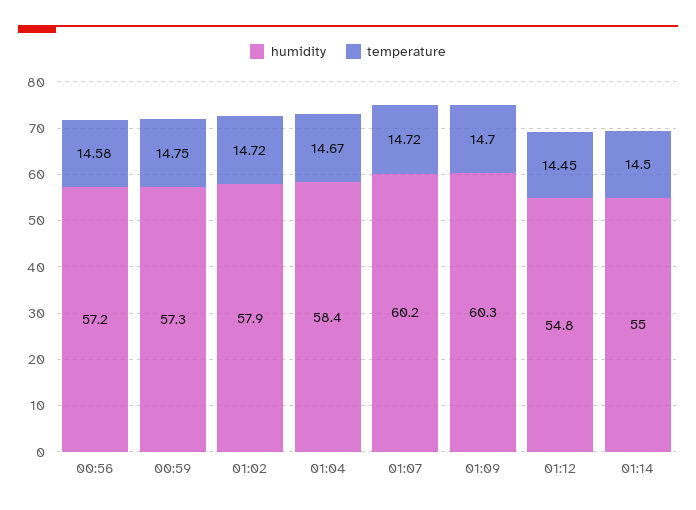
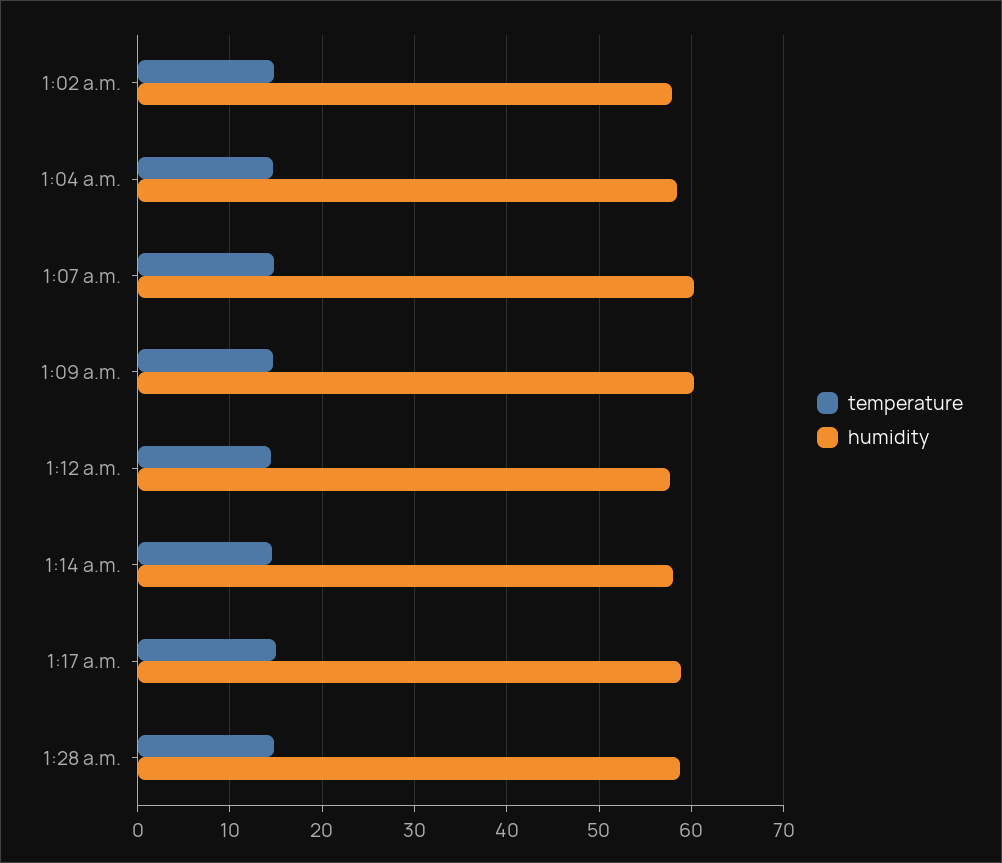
humidity, 00:56: 57.2 -> none
temperature, 00:56: 14.58 -> none
humidity, 00:59: 57.3 -> none
temperature, 00:59: 14.75 -> none
humidity, 01:12: 54.8 -> 58
humidity, 01:14: 55 -> 58
temperature, 1:17 a.m.: none -> 15
humidity, 1:17 a.m.: none -> 59
temperature, 1:28 a.m.: none -> 15
humidity, 1:28 a.m.: none -> 59

